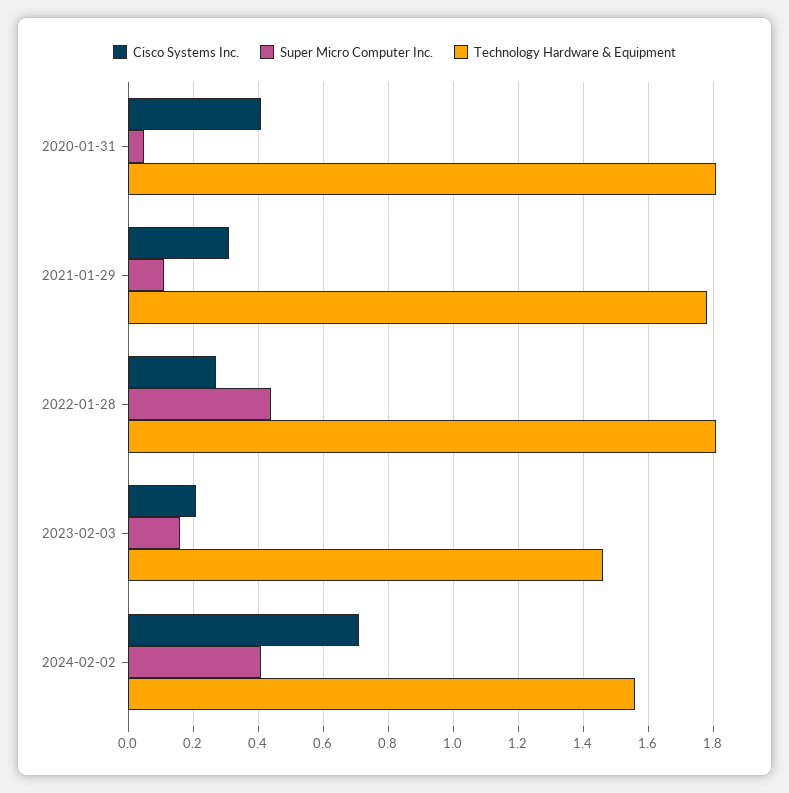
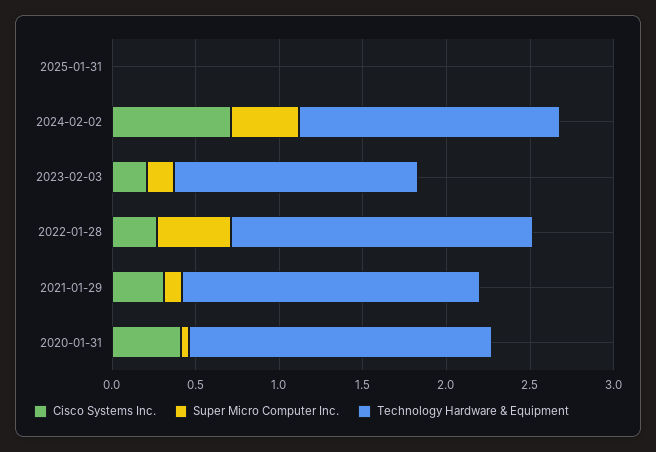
Cisco Systems Inc., 2025-01-31: none -> 0
Super Micro Computer Inc., 2025-01-31: none -> 0
Technology Hardware & Equipment, 2025-01-31: none -> 0

